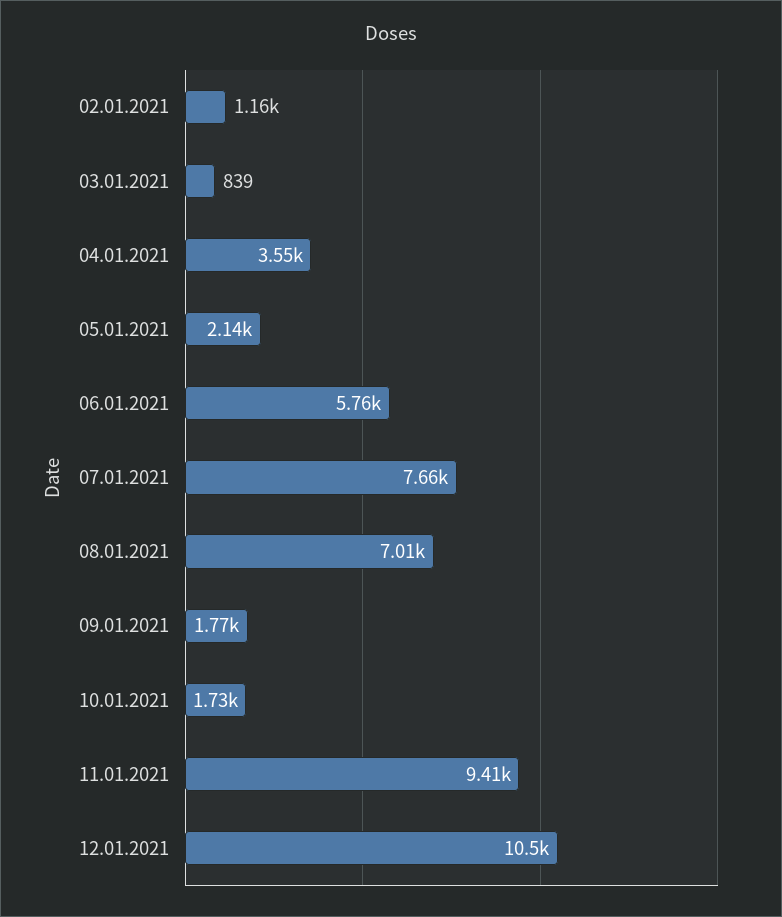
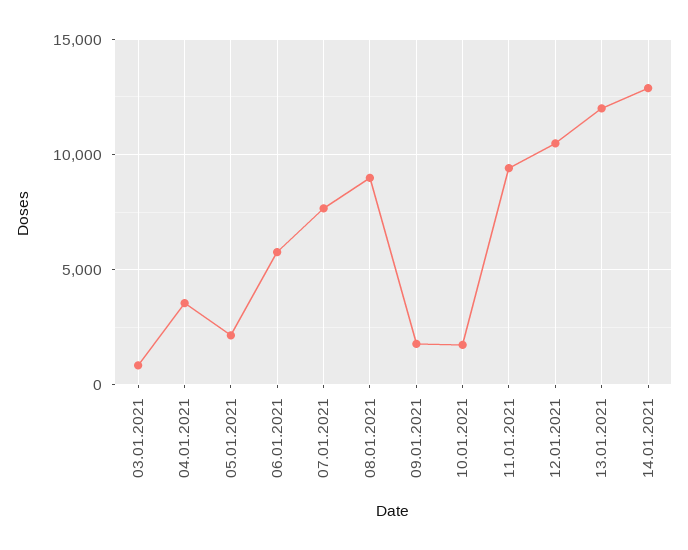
02.01.2021: 1160 -> none
08.01.2021: 7010 -> 9000
13.01.2021: none -> 12000
14.01.2021: none -> 13000

